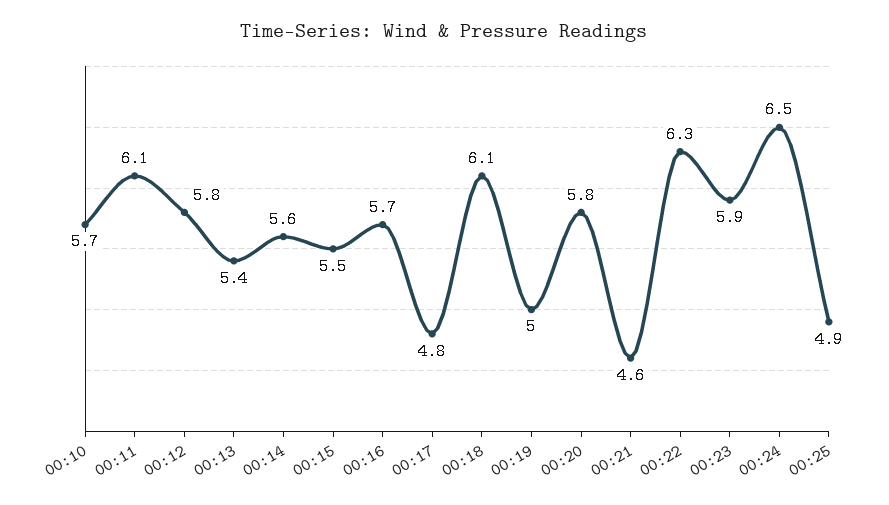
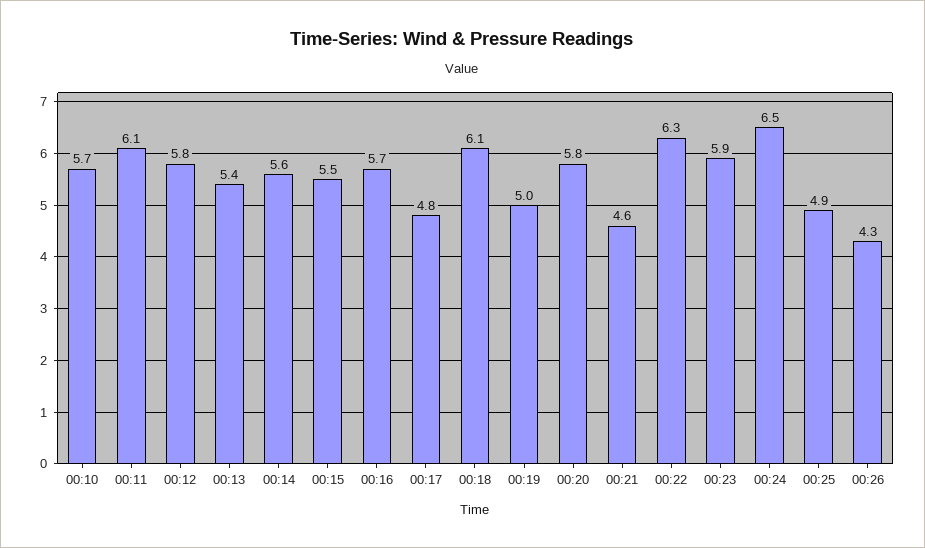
00:26: none -> 4.3

